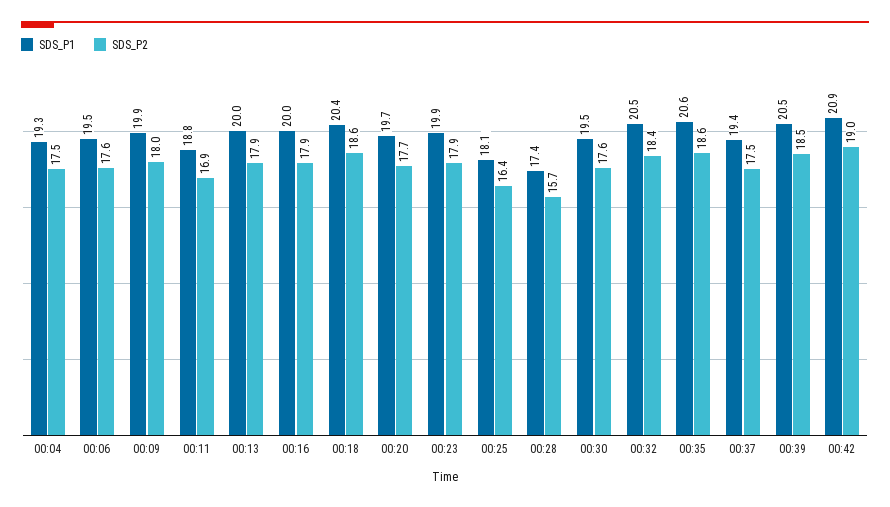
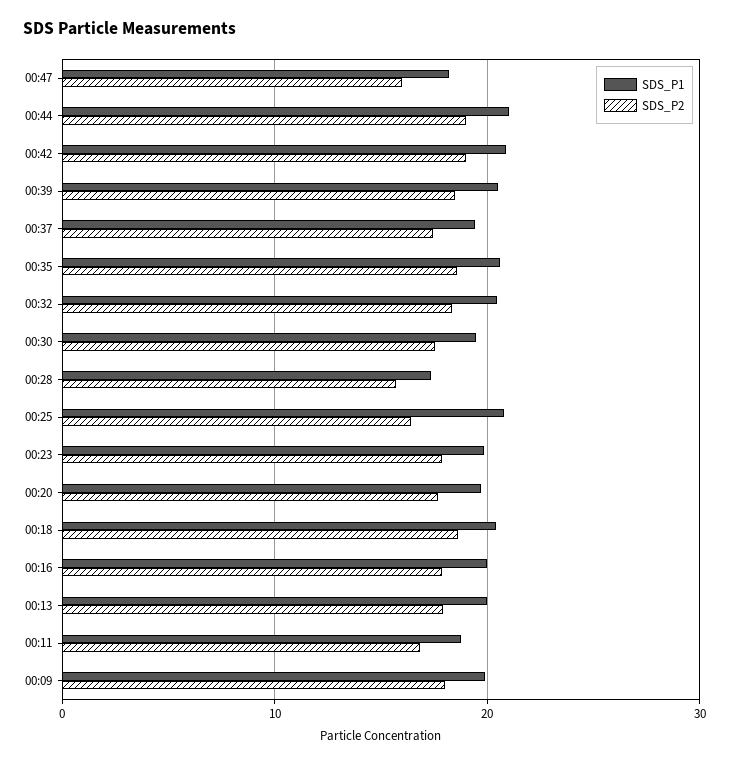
SDS_P1, 00:04: 19.3 -> none
SDS_P2, 00:04: 17.5 -> none
SDS_P1, 00:06: 19.5 -> none
SDS_P2, 00:06: 17.6 -> none
SDS_P1, 00:25: 18.1 -> 21
SDS_P1, 00:47: none -> 18
SDS_P2, 00:47: none -> 16
SDS_P1, 00:44: none -> 21
SDS_P2, 00:44: none -> 19

